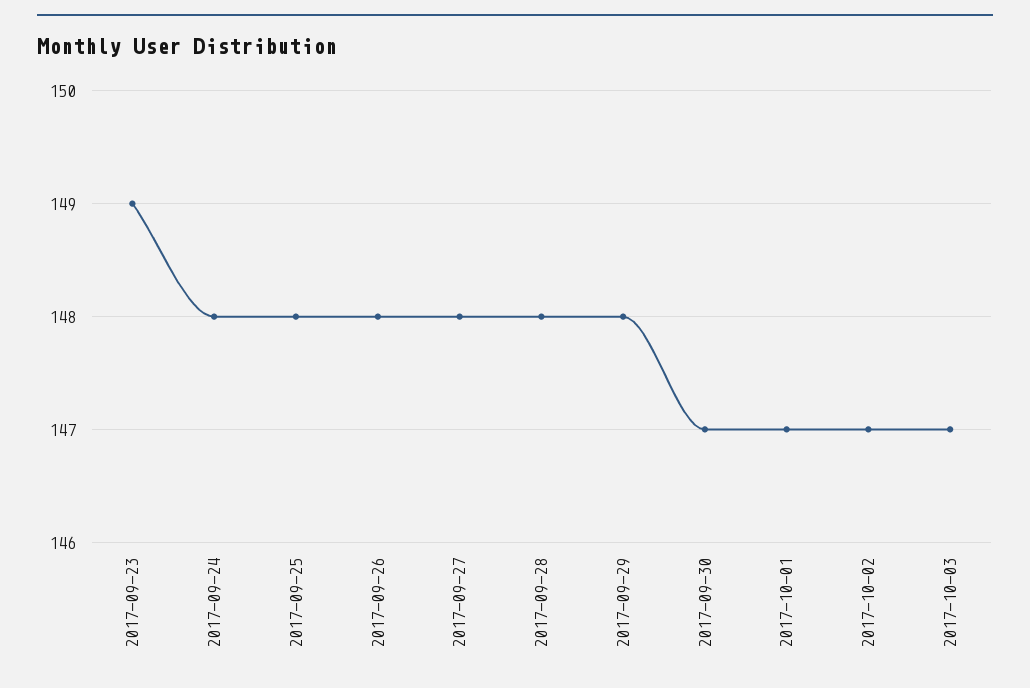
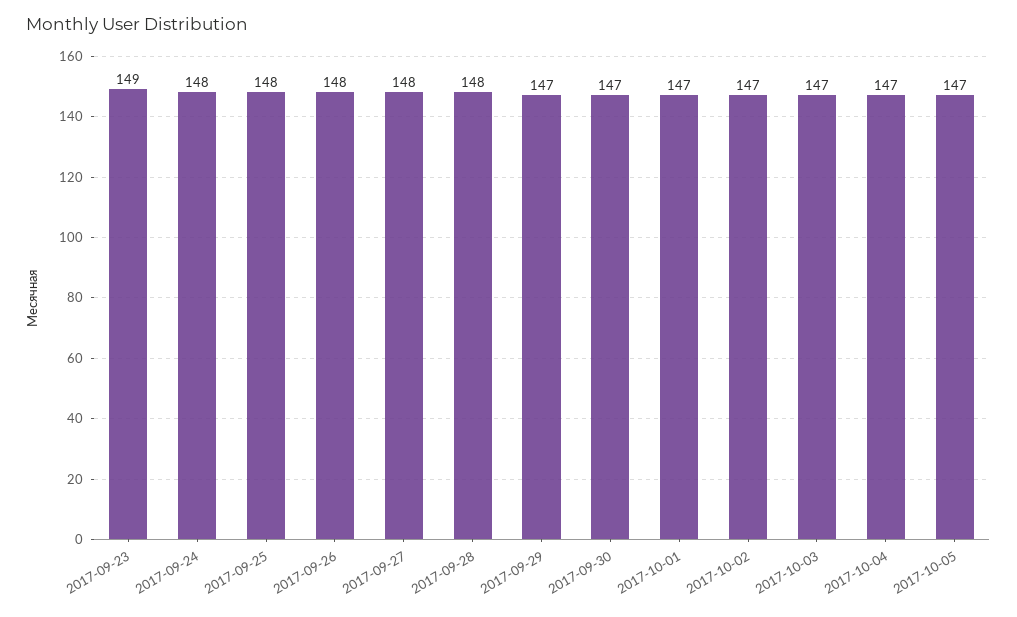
2017-09-29: 148 -> 147
2017-10-04: none -> 147
2017-10-05: none -> 147

